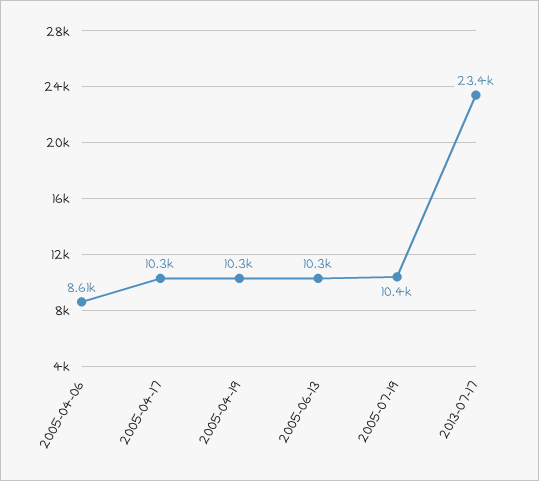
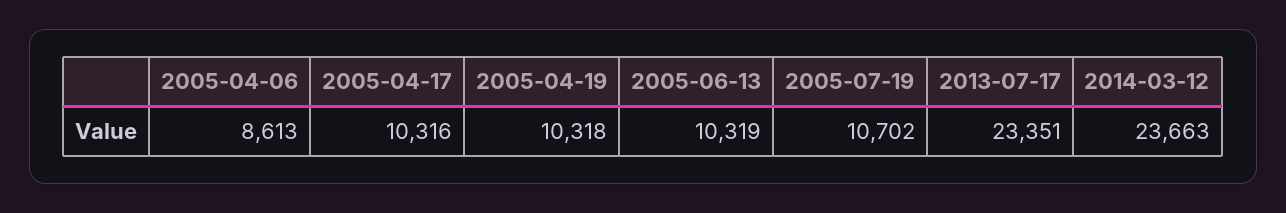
2005-07-19: 10400 -> 10702
2014-03-12: none -> 23663

